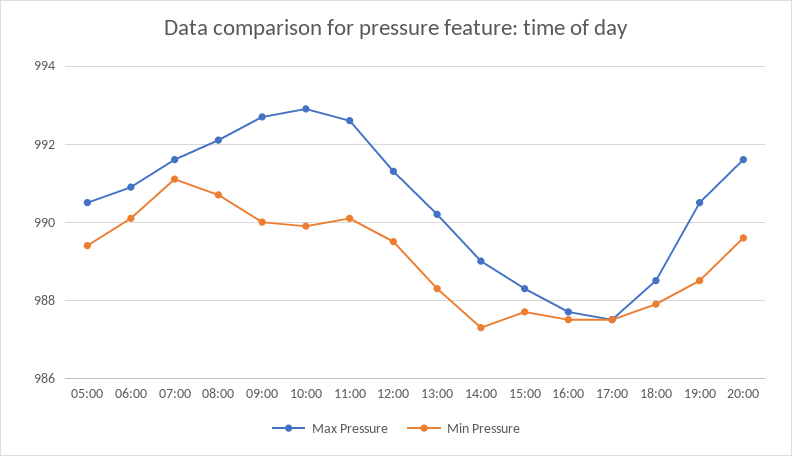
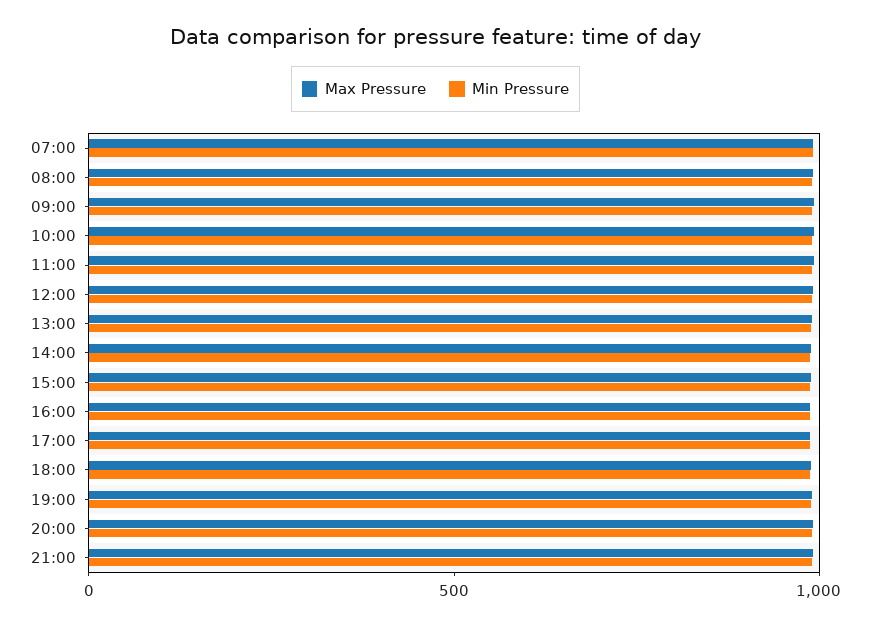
Max Pressure, 05:00: 990.5 -> none
Min Pressure, 05:00: 989.5 -> none
Max Pressure, 06:00: 991 -> none
Min Pressure, 06:00: 990 -> none
Max Pressure, 21:00: none -> 1000
Min Pressure, 21:00: none -> 1000

